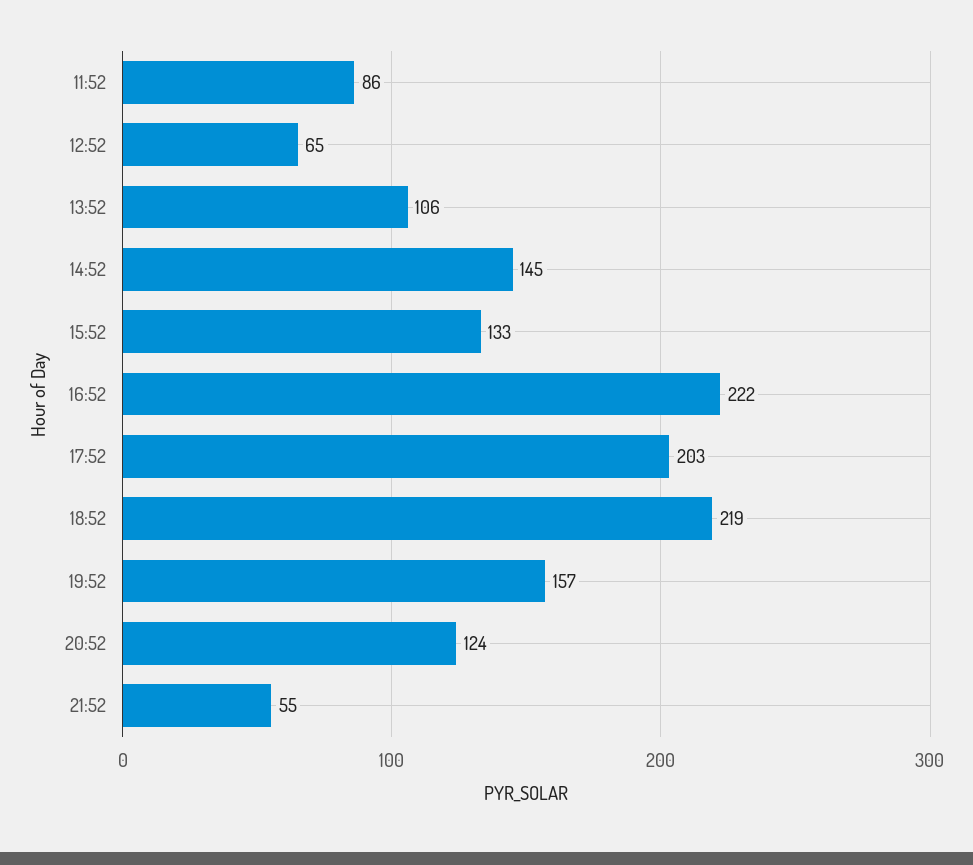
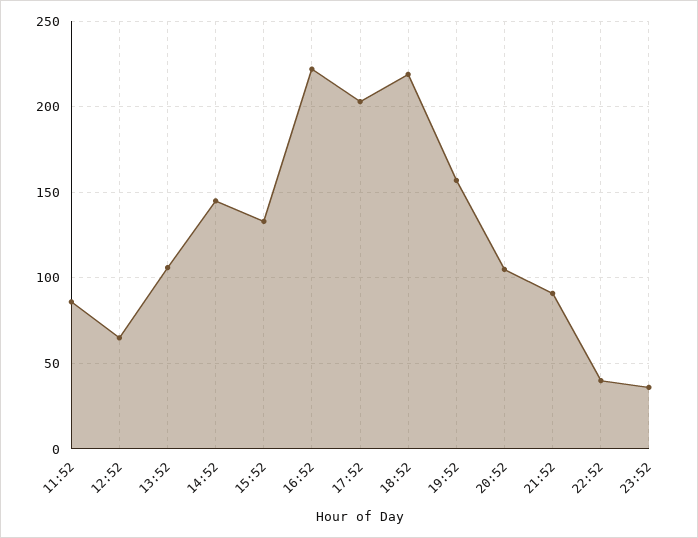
20:52: 124 -> 105
21:52: 55 -> 90
22:52: none -> 40
23:52: none -> 35

